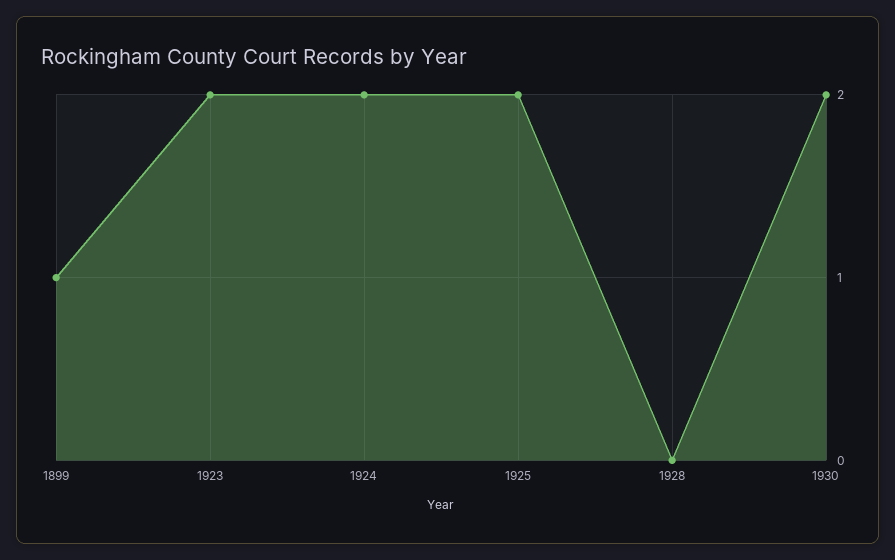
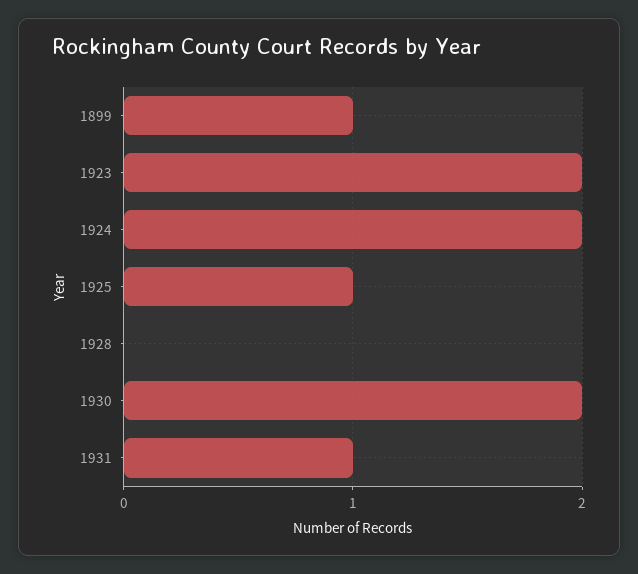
1925: 2 -> 1
1931: none -> 1

